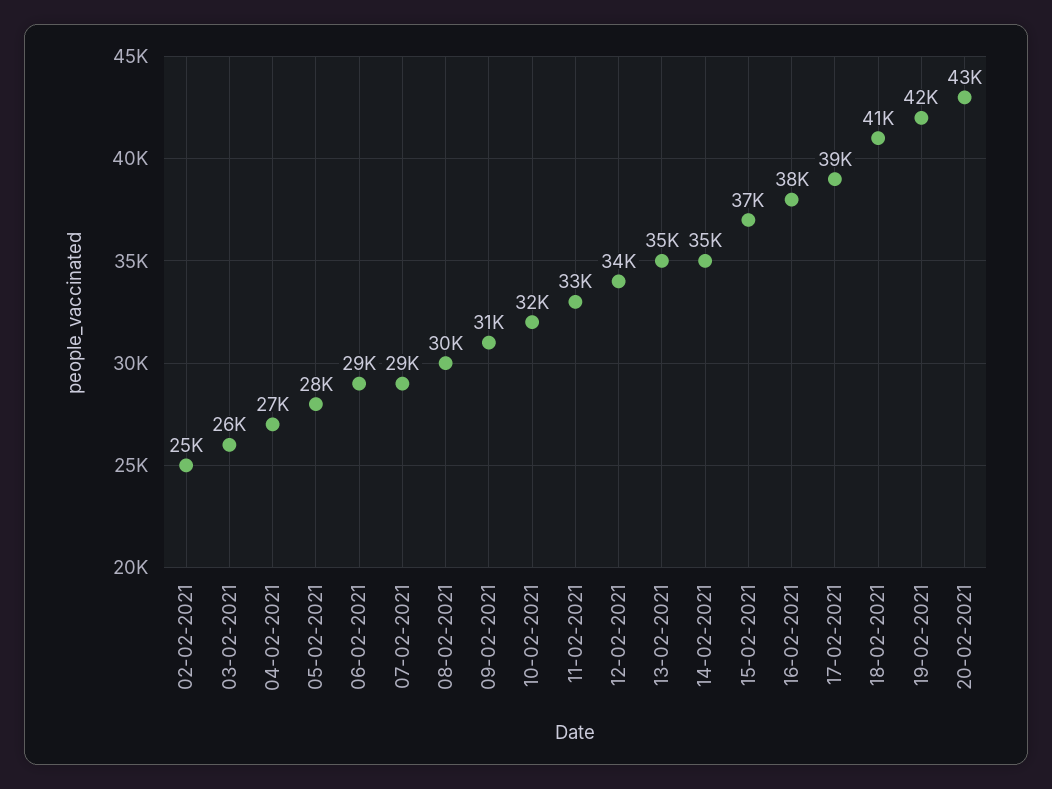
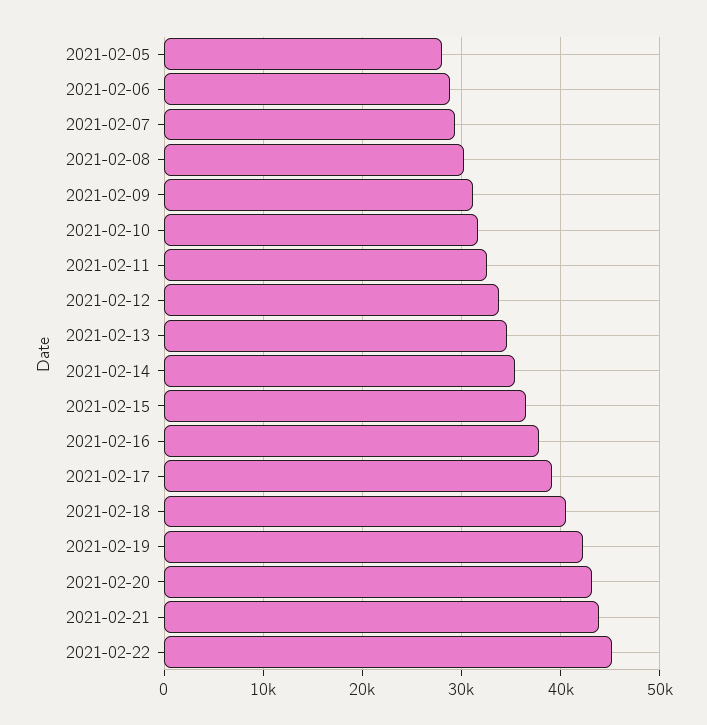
02-02-2021: 25000 -> none
03-02-2021: 26000 -> none
04-02-2021: 27000 -> none
2021-02-21: none -> 44000
2021-02-22: none -> 45000

